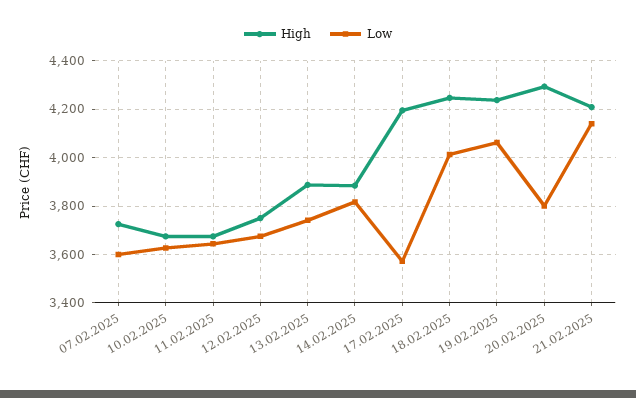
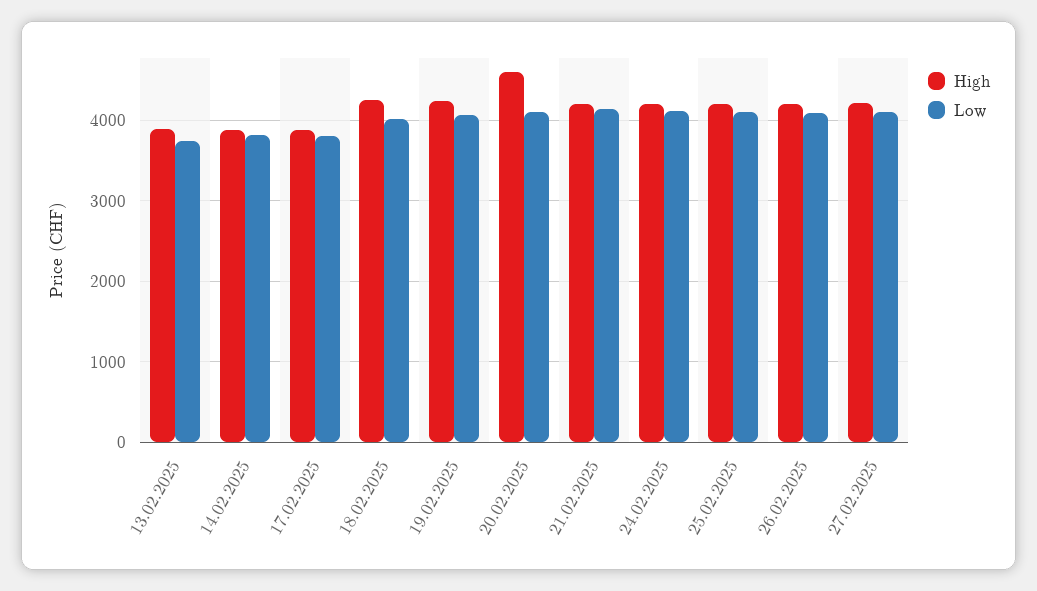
High, 07.02.2025: 3725 -> none
Low, 07.02.2025: 3600 -> none
High, 10.02.2025: 3675 -> none
Low, 10.02.2025: 3625 -> none
High, 11.02.2025: 3675 -> none
Low, 11.02.2025: 3650 -> none
High, 12.02.2025: 3750 -> none
Low, 12.02.2025: 3675 -> none
High, 17.02.2025: 4200 -> 3900
Low, 17.02.2025: 3575 -> 3800
High, 20.02.2025: 4300 -> 4600
Low, 20.02.2025: 3800 -> 4100
High, 24.02.2025: none -> 4200
Low, 24.02.2025: none -> 4100
High, 25.02.2025: none -> 4200
Low, 25.02.2025: none -> 4100
High, 26.02.2025: none -> 4200
Low, 26.02.2025: none -> 4100
High, 27.02.2025: none -> 4200
Low, 27.02.2025: none -> 4100

